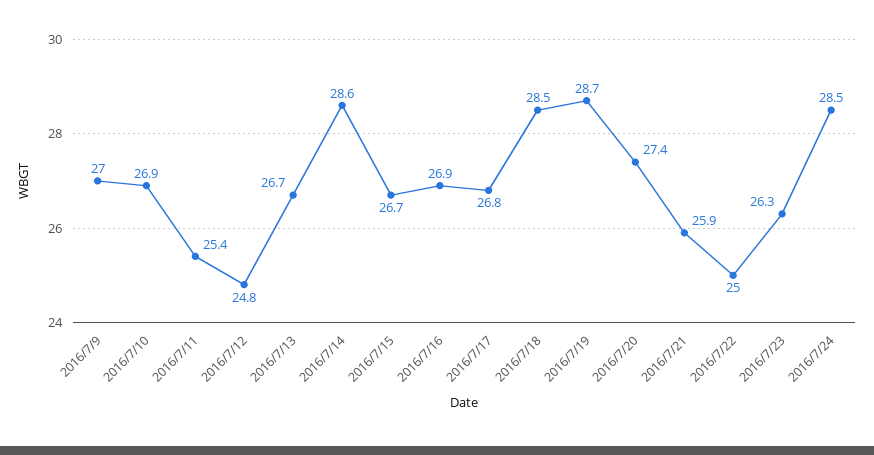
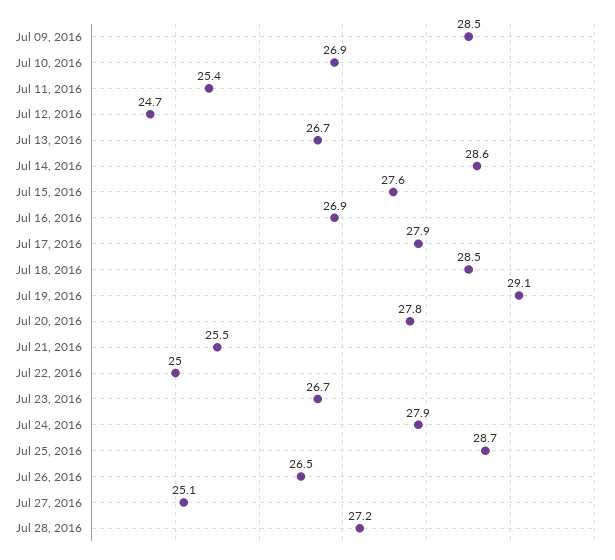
2016/7/9: 27 -> 28.5
2016/7/12: 24.8 -> 24.7
2016/7/15: 26.7 -> 27.6
2016/7/17: 26.8 -> 27.9
2016/7/19: 28.7 -> 29.1
2016/7/20: 27.4 -> 27.8
2016/7/21: 25.9 -> 25.5
2016/7/23: 26.3 -> 26.7
2016/7/24: 28.5 -> 27.9
Jul 25, 2016: none -> 28.7
Jul 26, 2016: none -> 26.5
Jul 27, 2016: none -> 25.1
Jul 28, 2016: none -> 27.2

